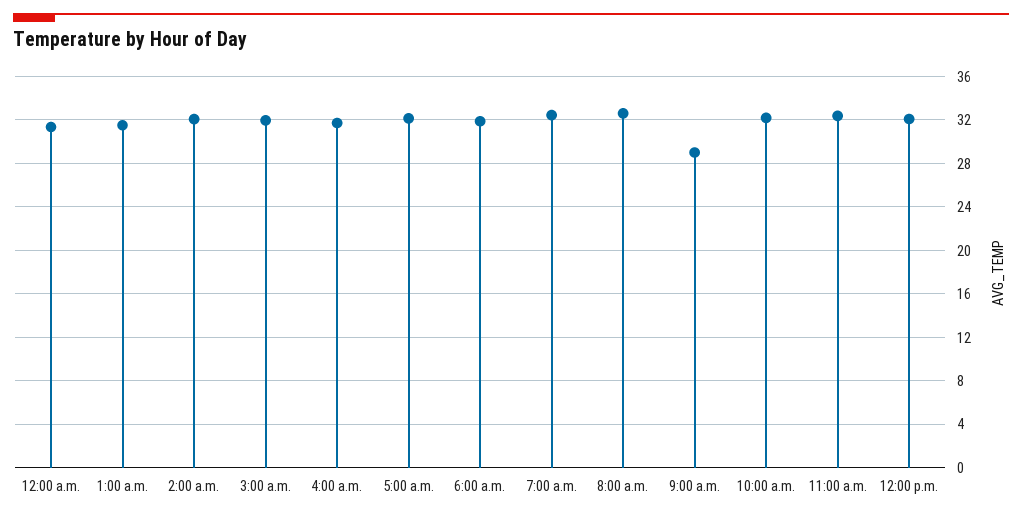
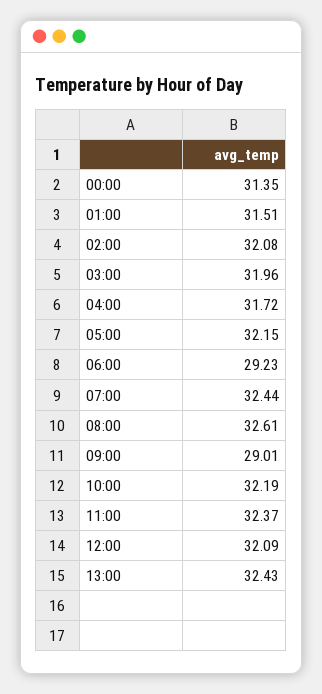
6:00 a.m.: 32 -> 29.23
13:00: none -> 32.43

